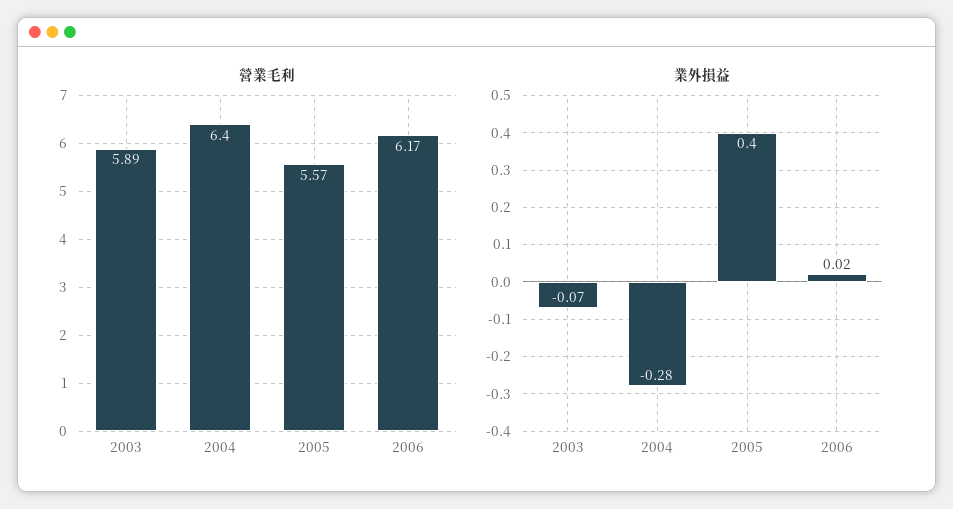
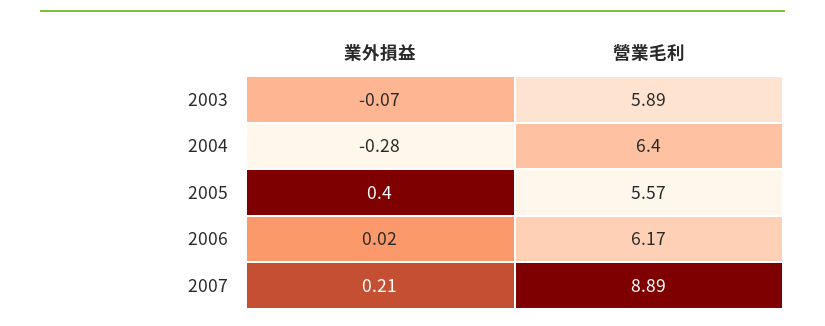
業外損益, 2007: none -> 0.21
營業毛利, 2007: none -> 8.89

